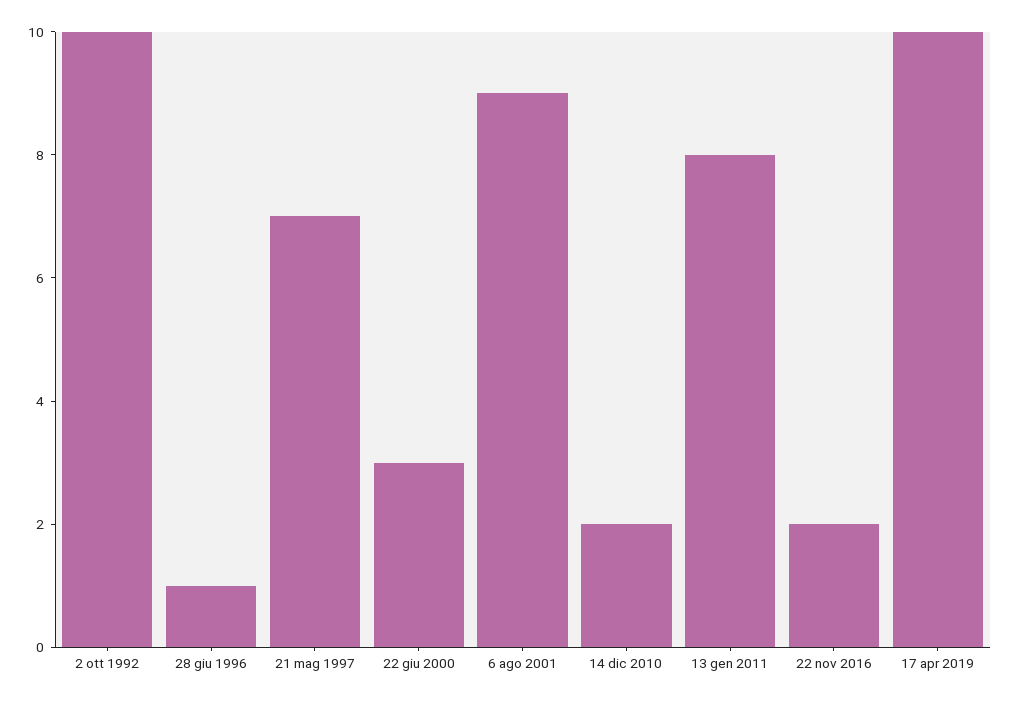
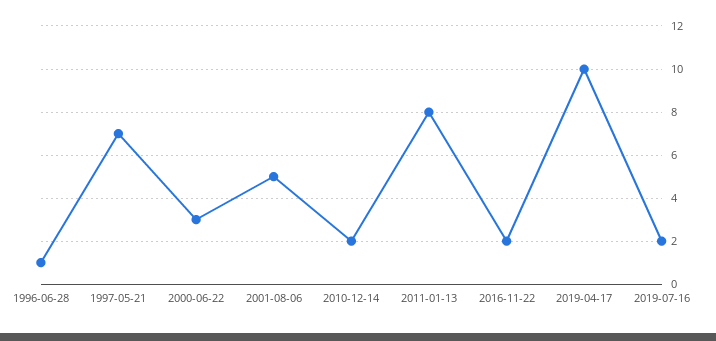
2 ott 1992: 10 -> none
6 ago 2001: 9 -> 5
2019-07-16: none -> 2

